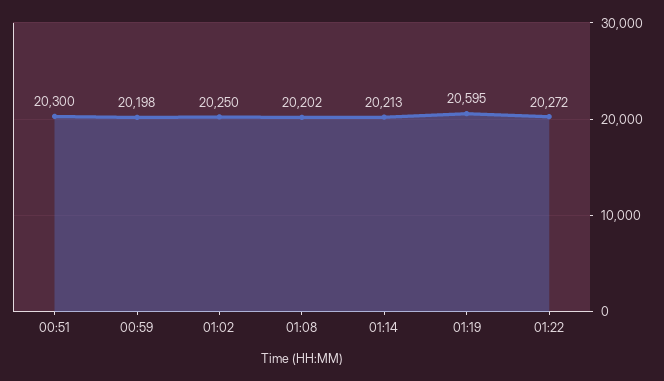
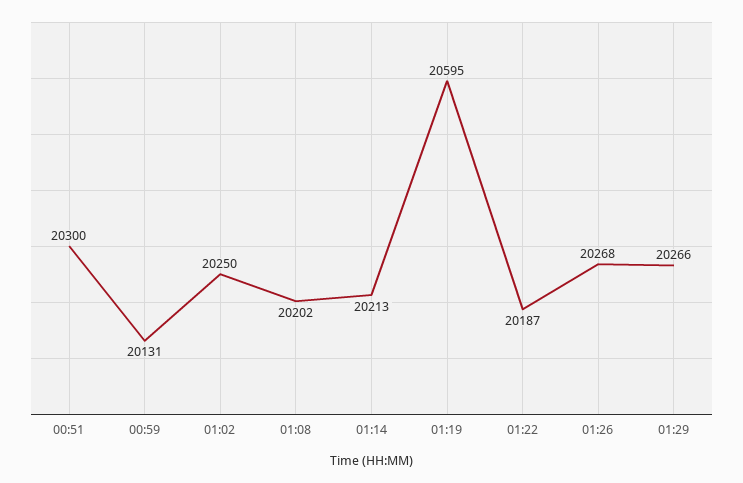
00:59: 20198 -> 20131
01:22: 20272 -> 20187
01:26: none -> 20268
01:29: none -> 20266

